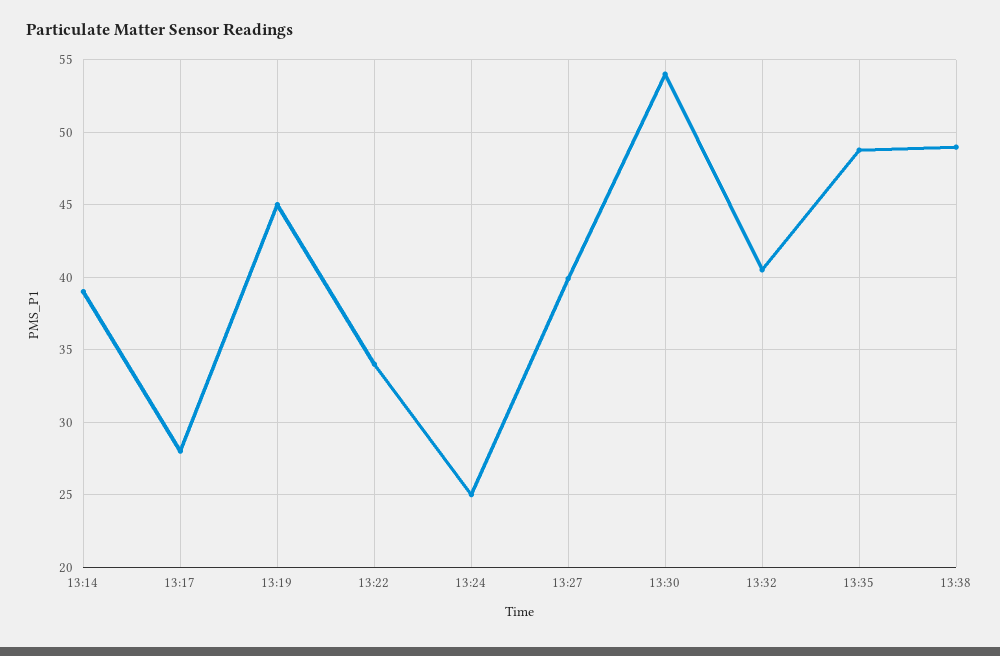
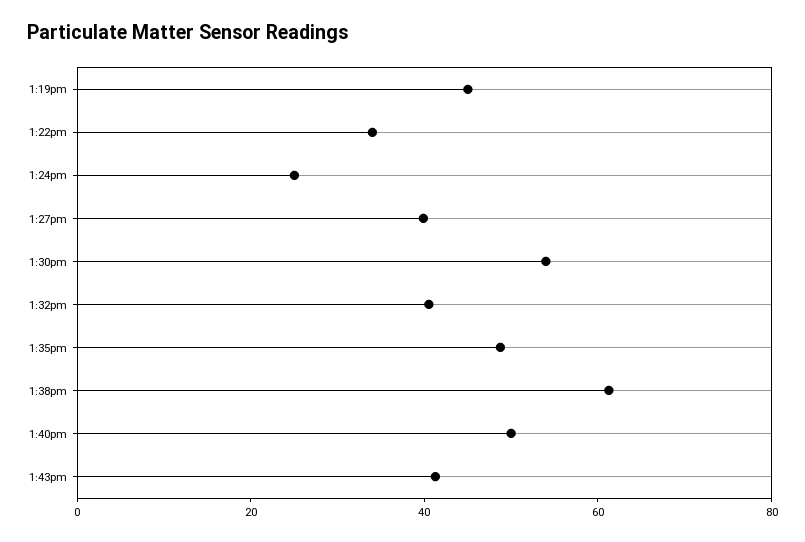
13:14: 39 -> none
13:17: 28 -> none
13:38: 49 -> 60
1:40pm: none -> 50
1:43pm: none -> 40

